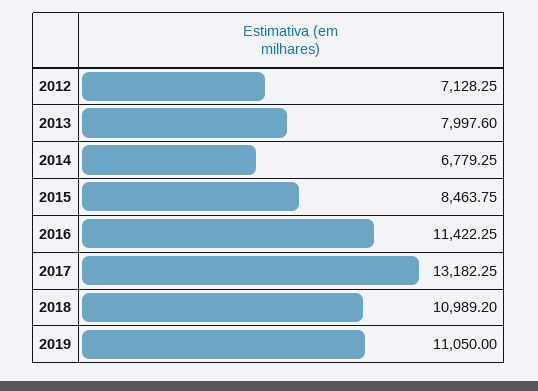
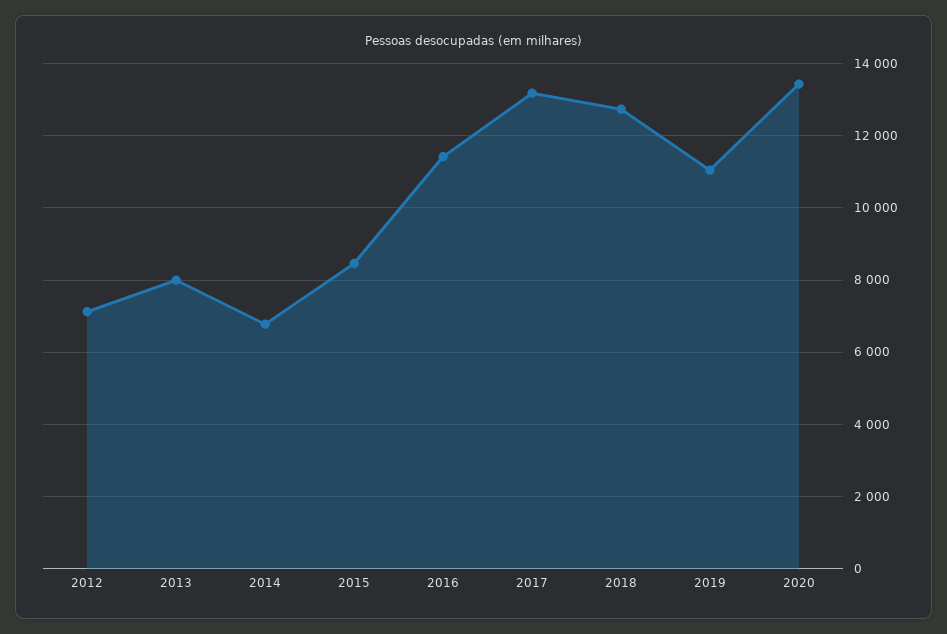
2018: 10989.2 -> 12800
2020: none -> 13400

